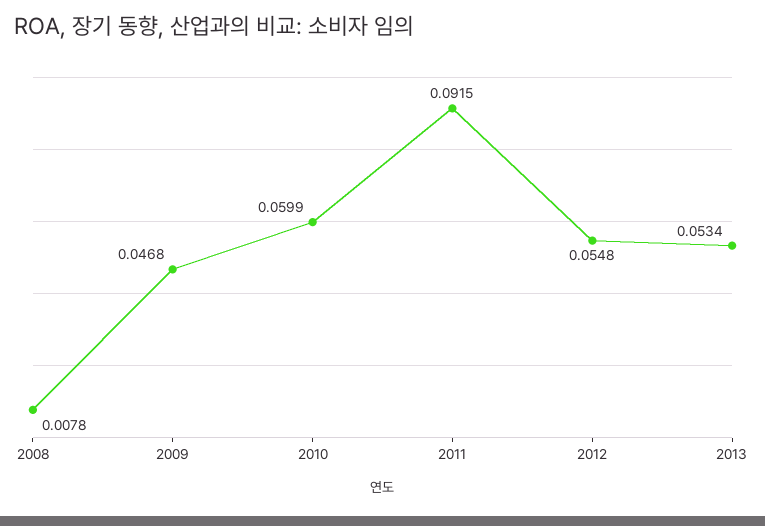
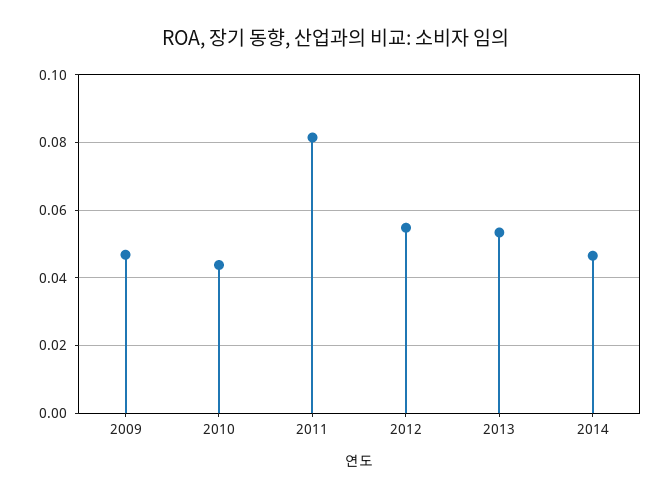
2008: 0.0078 -> none
2010: 0.0599 -> 0.044
2011: 0.0915 -> 0.082
2014: none -> 0.046

